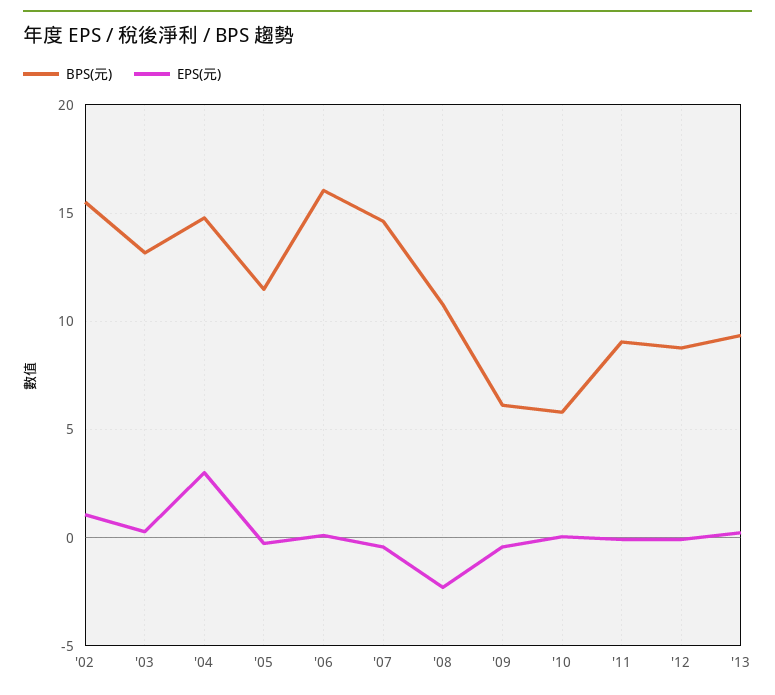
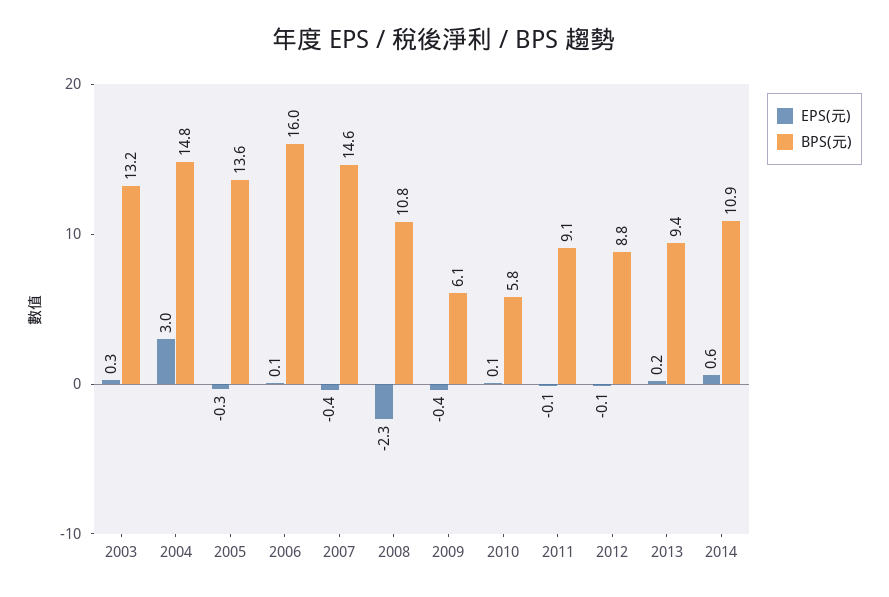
BPS(元), '02: 15.5 -> none
EPS(元), '02: 1 -> none
BPS(元), '05: 11.5 -> 13.6
EPS(元), 2014: none -> 0.6
BPS(元), 2014: none -> 10.9

